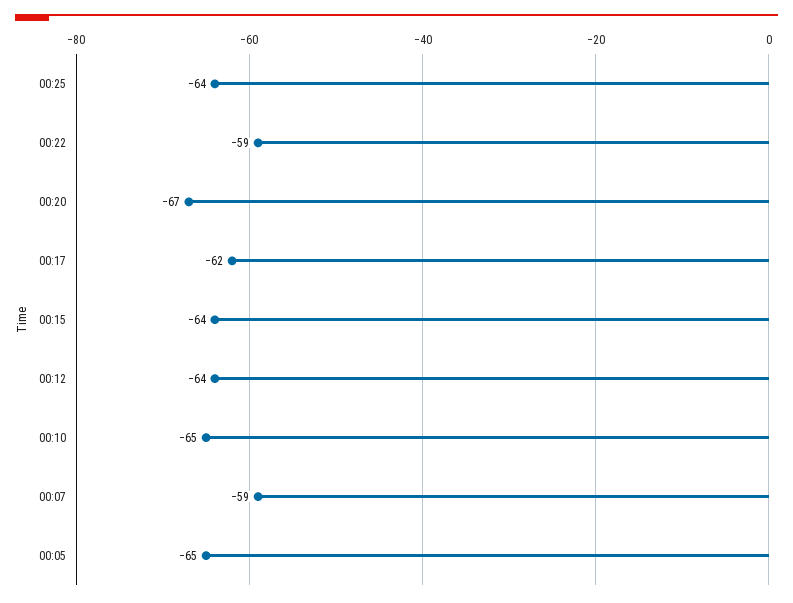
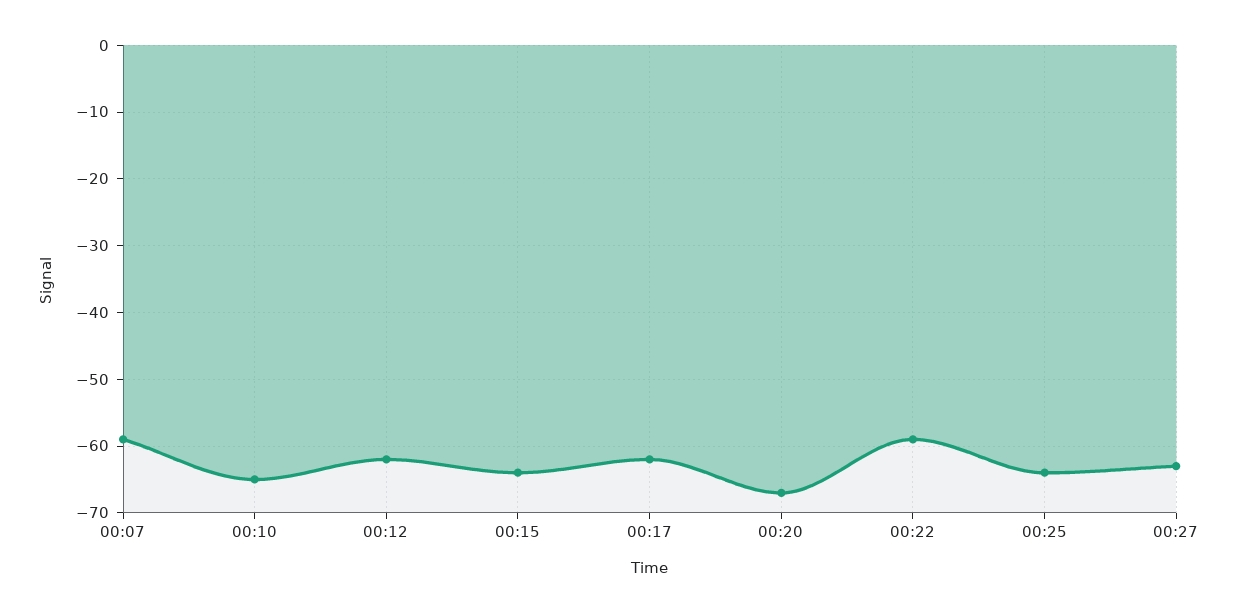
00:12: -64 -> -62
00:05: -65 -> none
00:27: none -> -63

